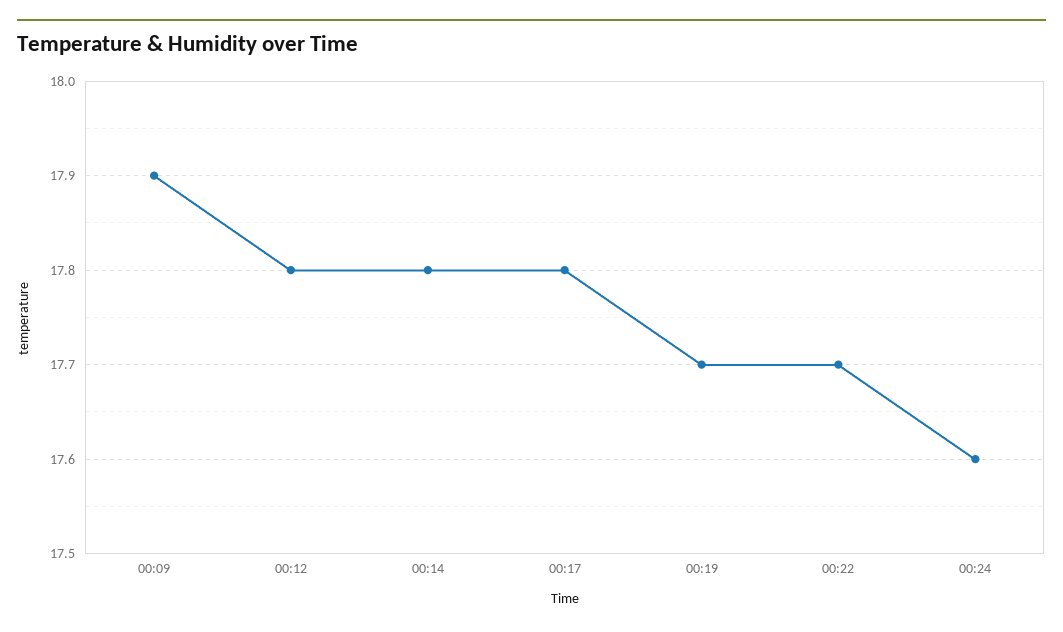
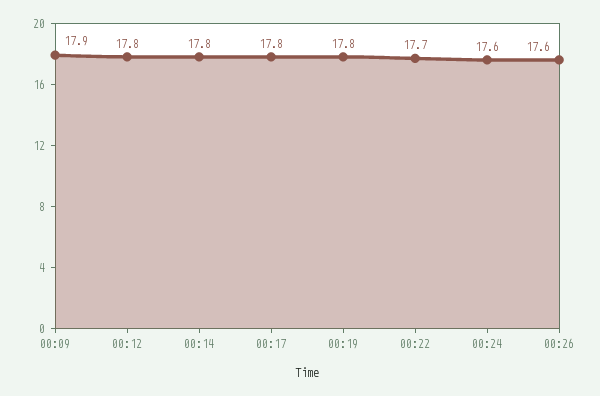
00:19: 17.7 -> 17.8
00:26: none -> 17.6

